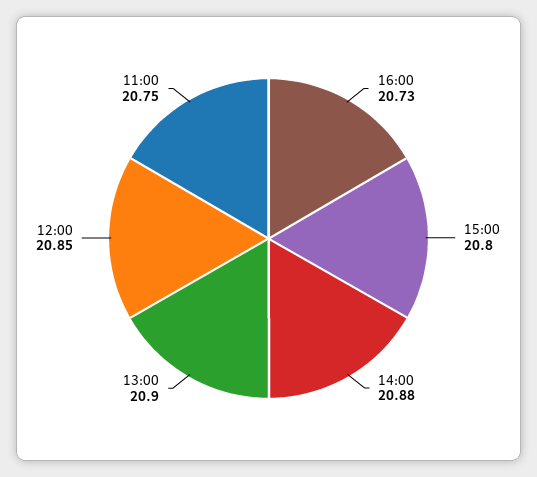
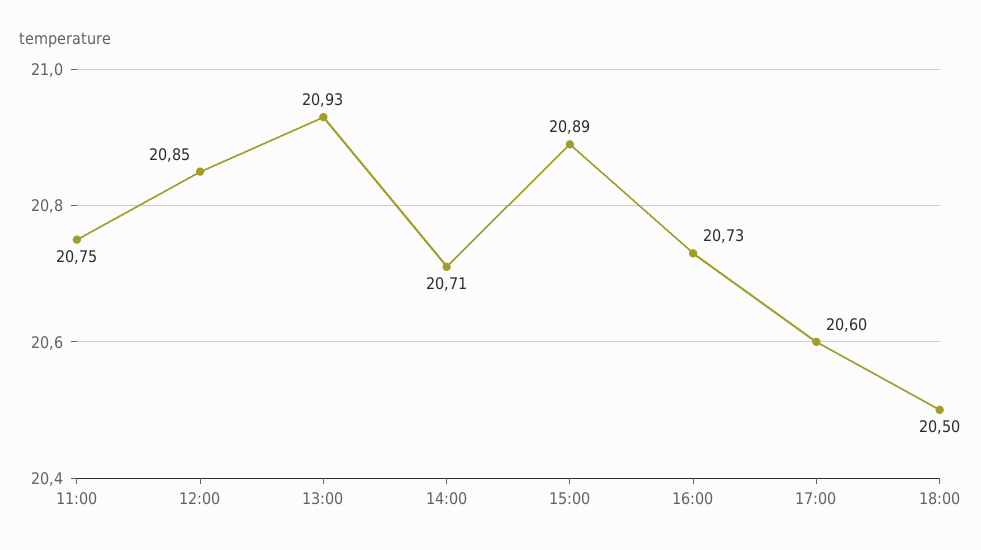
15:00: 20.8 -> 20.89
14:00: 20.88 -> 20.71
13:00: 20.9 -> 20.93
17:00: none -> 20.6
18:00: none -> 20.5

